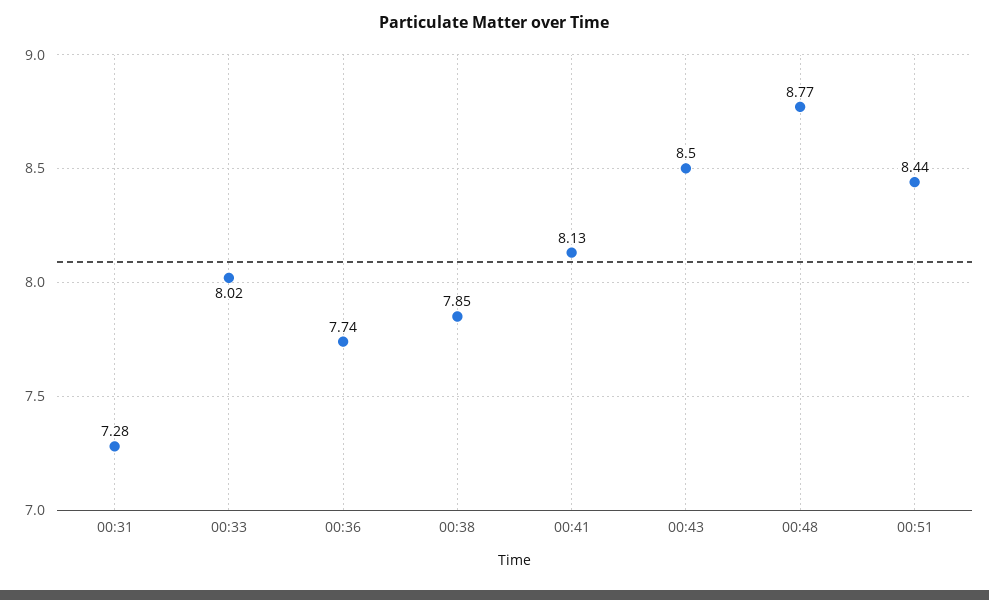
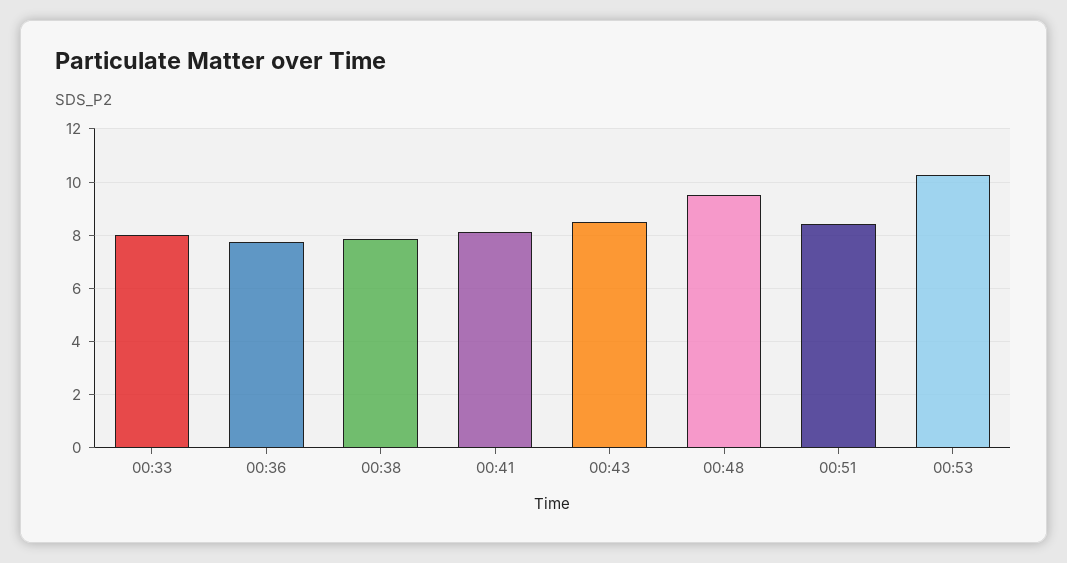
00:31: 7.28 -> none
00:48: 8.77 -> 9.5
00:53: none -> 10.25

